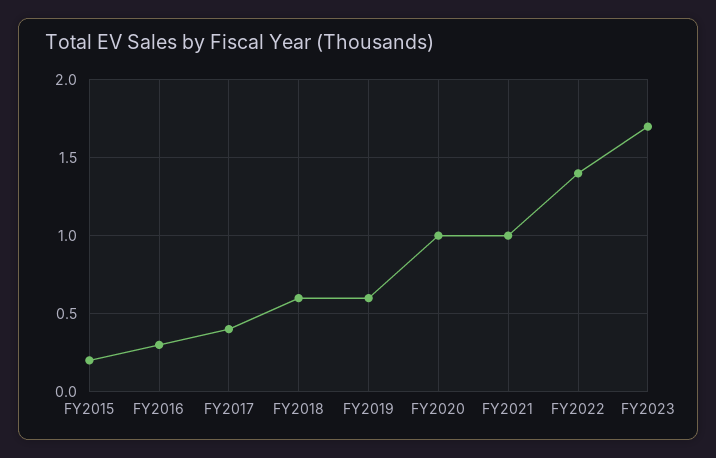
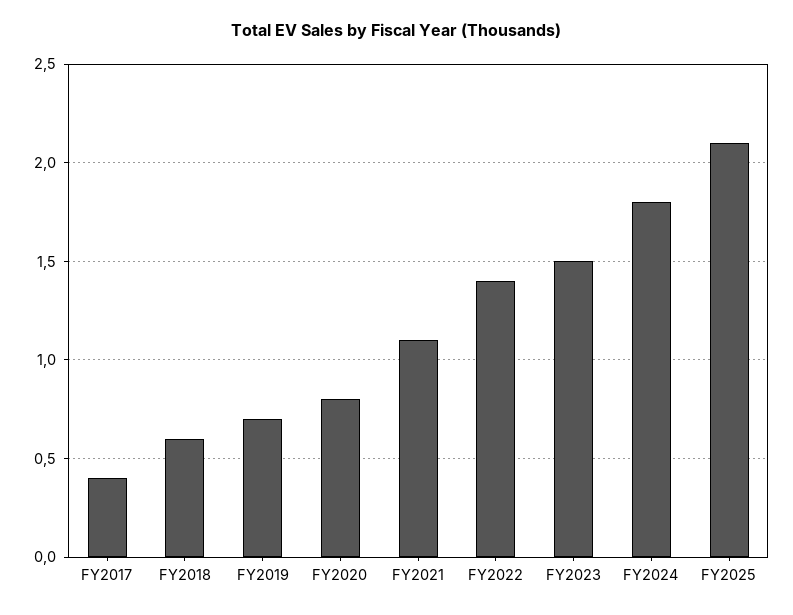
FY2015: 0.2 -> none
FY2016: 0.3 -> none
FY2019: 0.6 -> 0.7
FY2020: 1 -> 0.8
FY2021: 1 -> 1.1
FY2023: 1.7 -> 1.5
FY2024: none -> 1.8
FY2025: none -> 2.1

